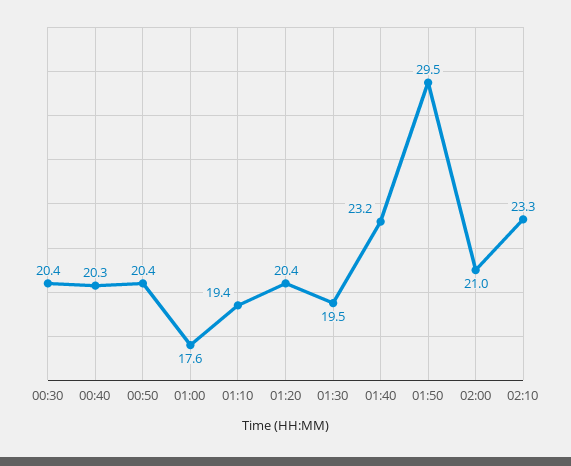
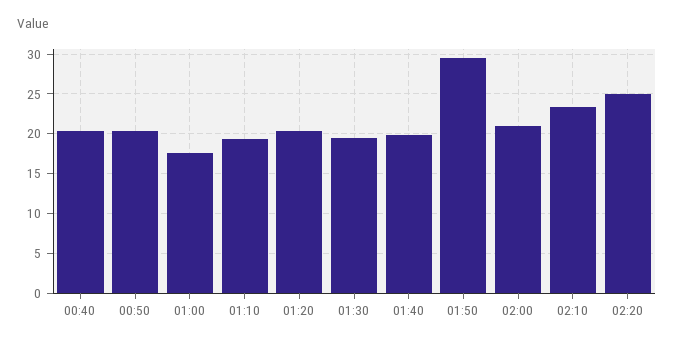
00:30: 20.4 -> none
01:40: 23.2 -> 20
02:20: none -> 25

